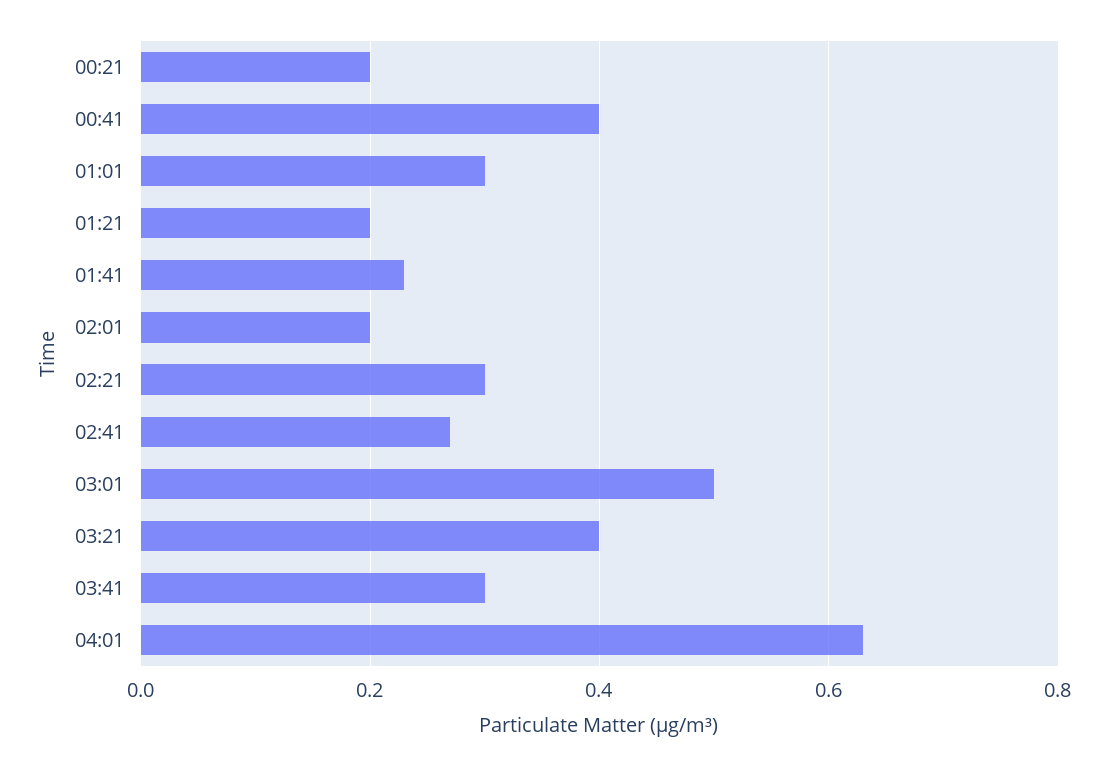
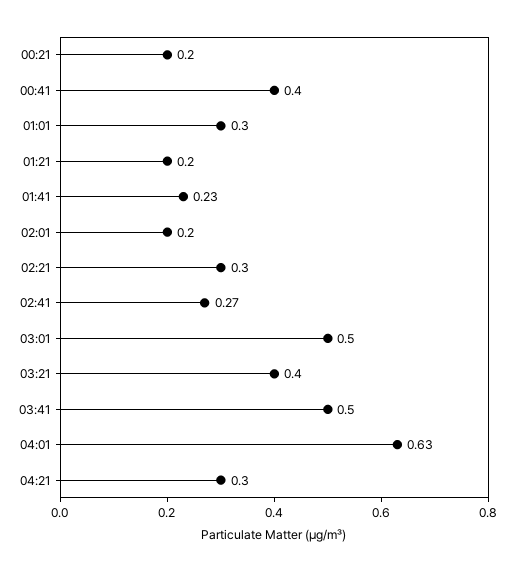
03:41: 0.3 -> 0.5
04:21: none -> 0.3

